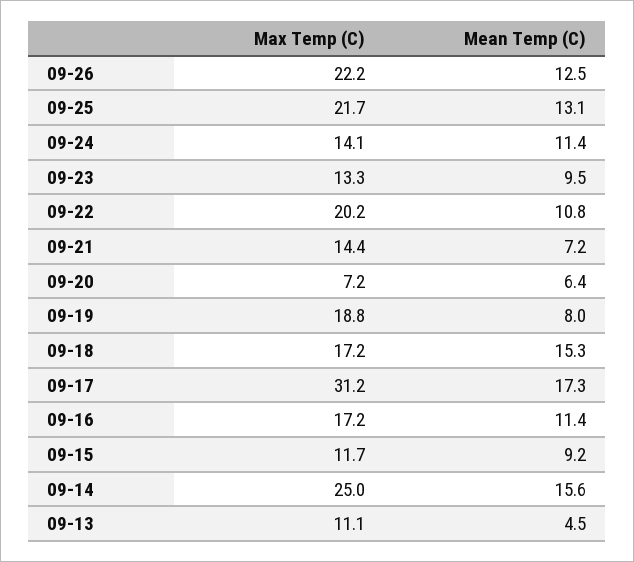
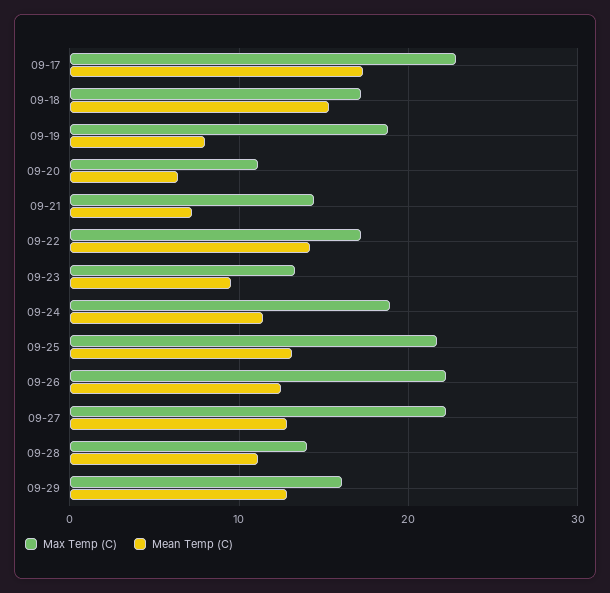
Max Temp (C), 09-24: 14.1 -> 19
Max Temp (C), 09-22: 20.2 -> 17
Mean Temp (C), 09-22: 10.8 -> 14
Max Temp (C), 09-20: 7.2 -> 11
Max Temp (C), 09-17: 31.2 -> 23
Max Temp (C), 09-16: 17.2 -> none
Mean Temp (C), 09-16: 11.4 -> none
Max Temp (C), 09-15: 11.7 -> none
Mean Temp (C), 09-15: 9.2 -> none
Max Temp (C), 09-14: 25 -> none
Mean Temp (C), 09-14: 15.6 -> none
Max Temp (C), 09-13: 11.1 -> none
Mean Temp (C), 09-13: 4.5 -> none
Max Temp (C), 09-27: none -> 22
Mean Temp (C), 09-27: none -> 13
Max Temp (C), 09-28: none -> 14
Mean Temp (C), 09-28: none -> 11
Max Temp (C), 09-29: none -> 16
Mean Temp (C), 09-29: none -> 13

